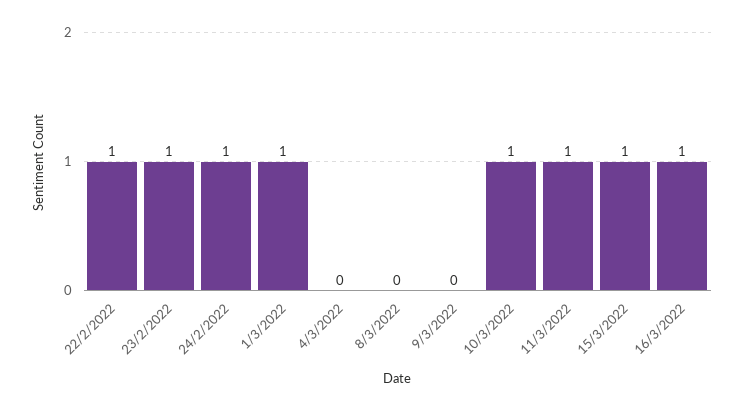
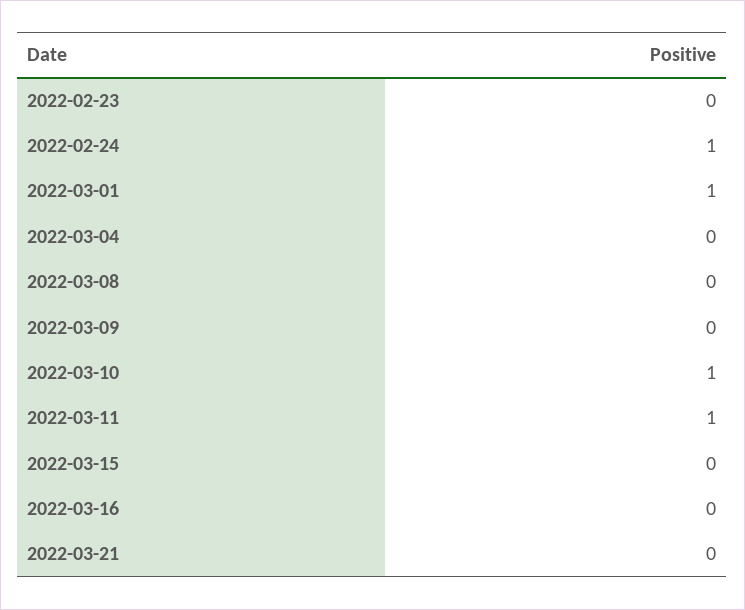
22/2/2022: 1 -> none
23/2/2022: 1 -> 0
15/3/2022: 1 -> 0
16/3/2022: 1 -> 0
2022-03-21: none -> 0

